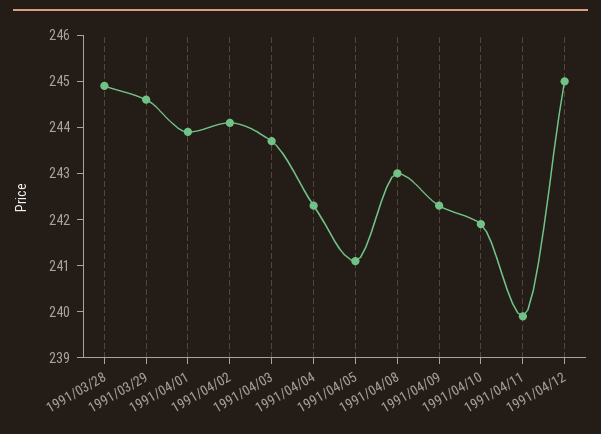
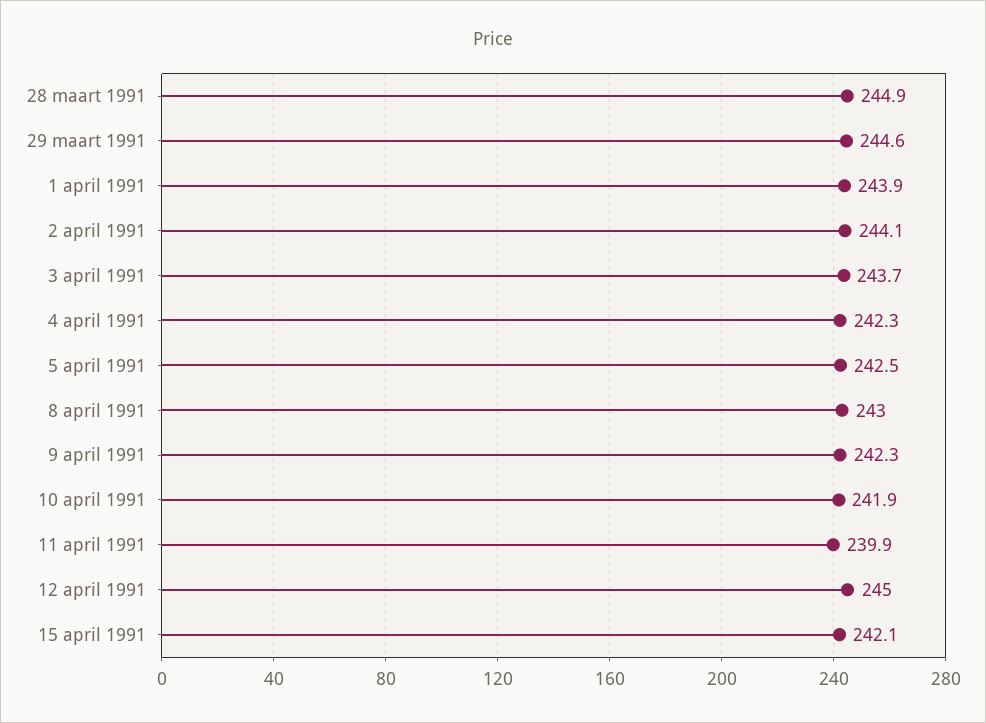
1991/04/05: 241 -> 242.5
15 april 1991: none -> 242.1

